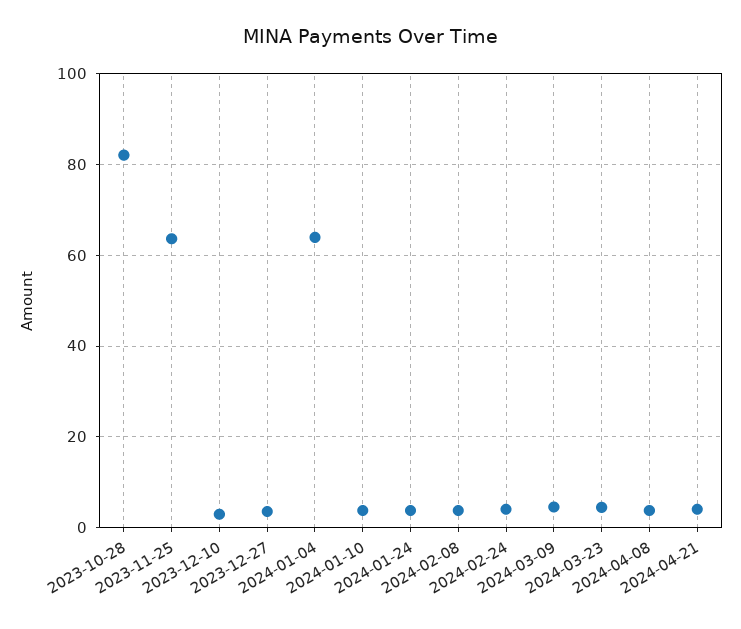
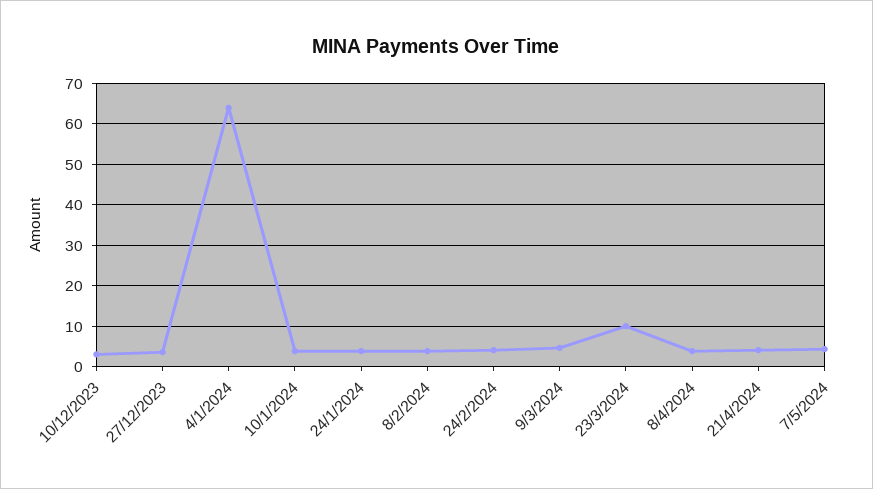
2023-10-28: 82 -> none
2023-11-25: 64 -> none
2024-03-23: 4 -> 10
7/5/2024: none -> 4

